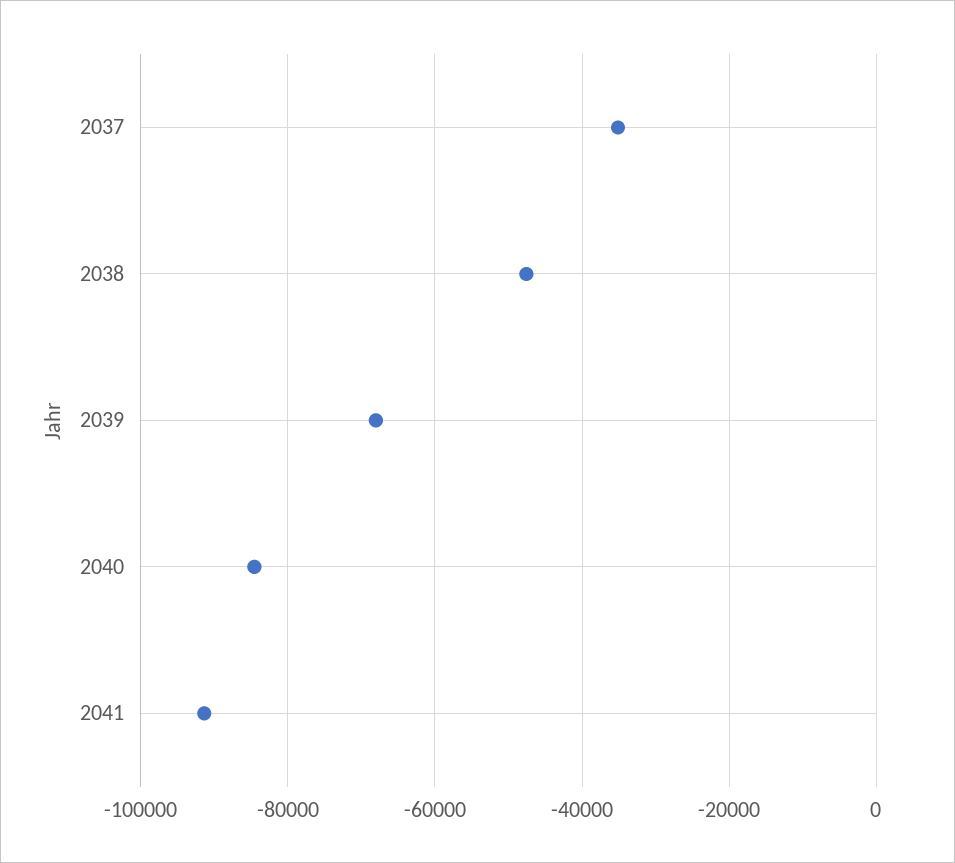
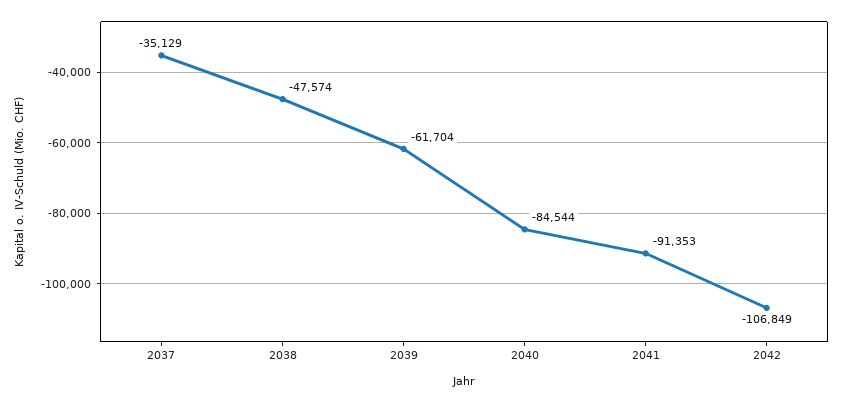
2039: -68000 -> -61704
2042: none -> -106849

